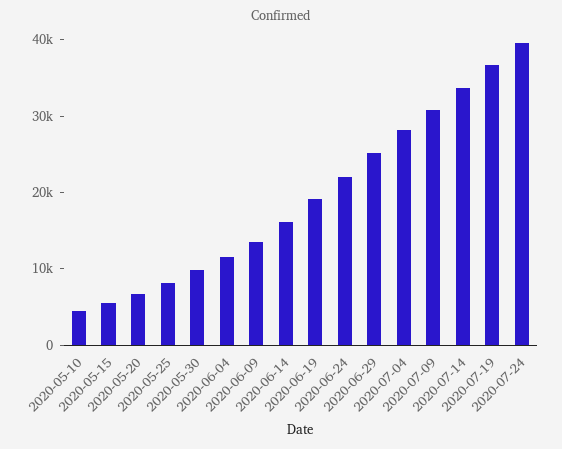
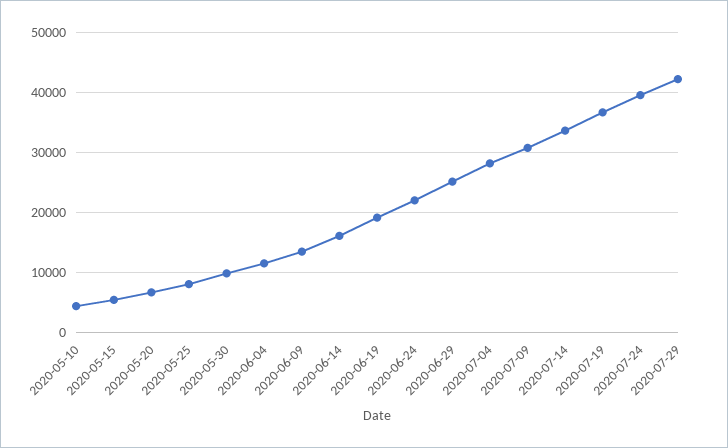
2020-07-29: none -> 42000

